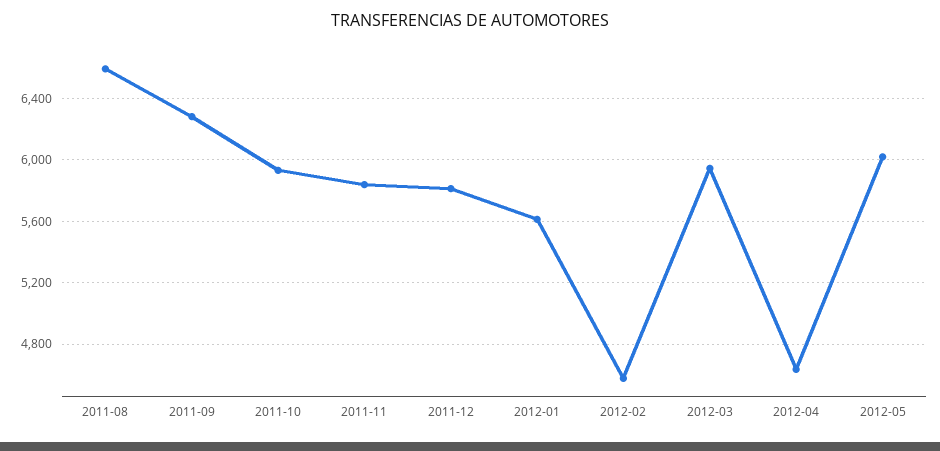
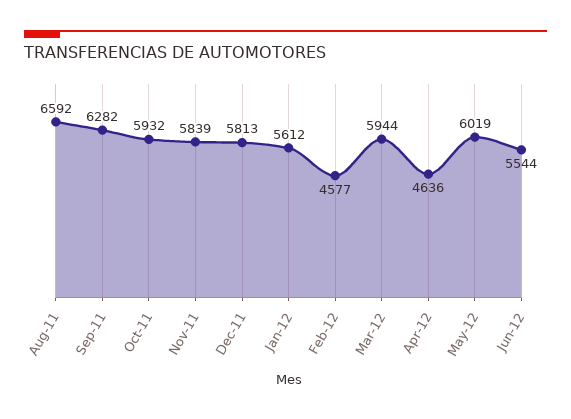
Jun-12: none -> 5544

